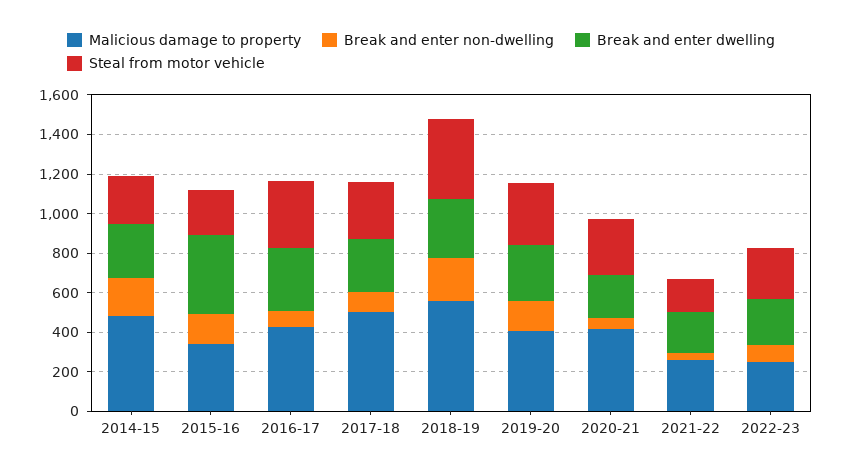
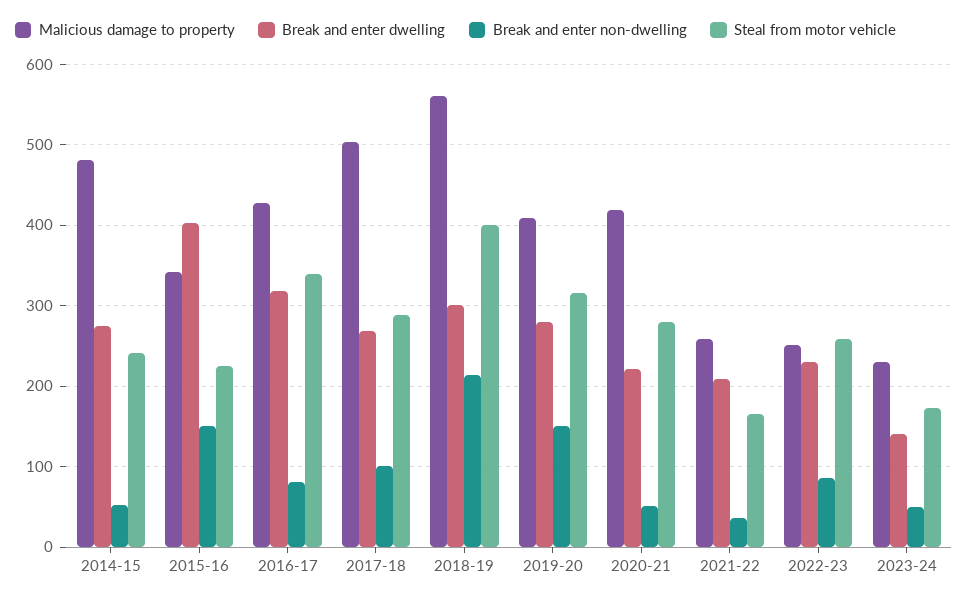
Break and enter non-dwelling, 2014-15: 200 -> 50
Malicious damage to property, 2023-24: none -> 230
Break and enter dwelling, 2023-24: none -> 140
Break and enter non-dwelling, 2023-24: none -> 50
Steal from motor vehicle, 2023-24: none -> 170

